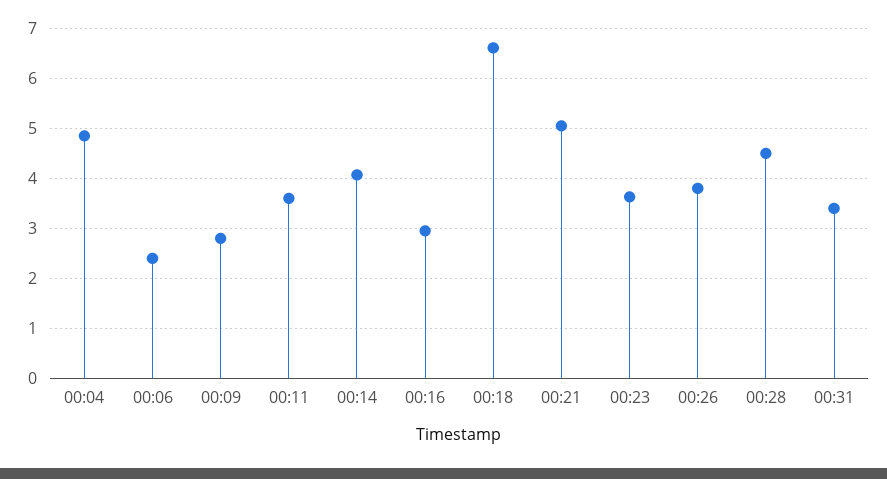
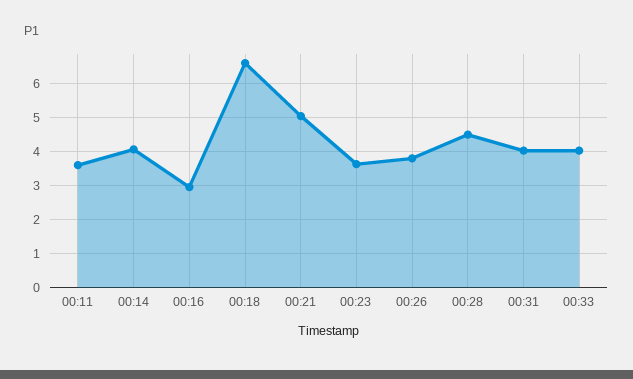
00:04: 4.8 -> none
00:06: 2.4 -> none
00:09: 2.8 -> none
00:31: 3.4 -> 4
00:33: none -> 4

